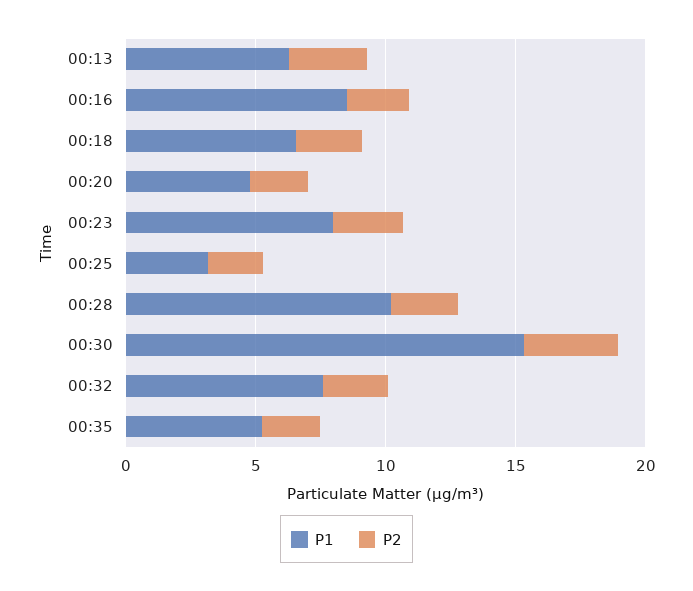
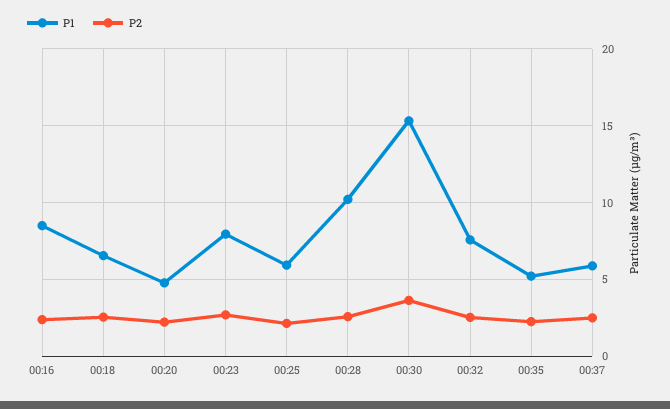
P1, 00:13: 6 -> none
P2, 00:13: 3 -> none
P1, 00:25: 3 -> 6
P1, 00:37: none -> 6
P2, 00:37: none -> 2.5

